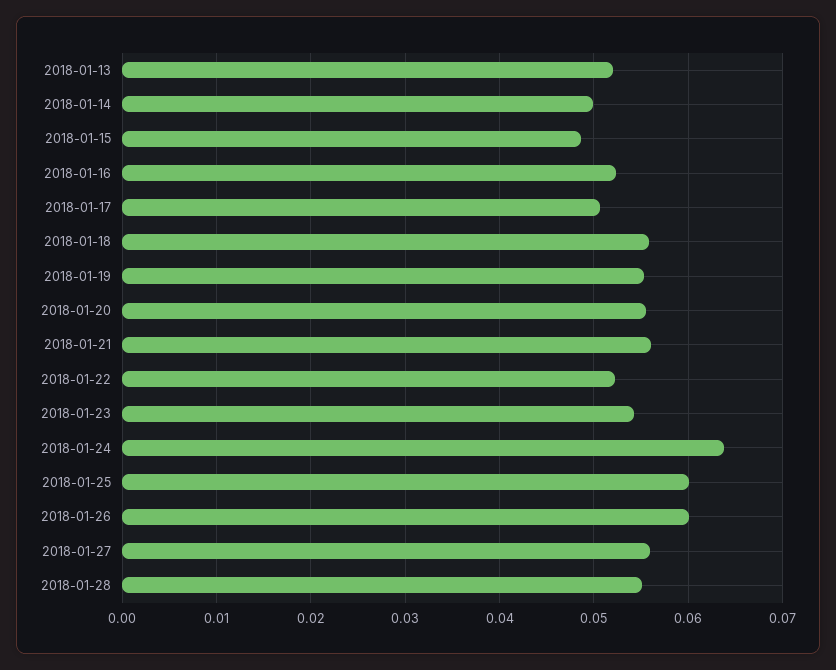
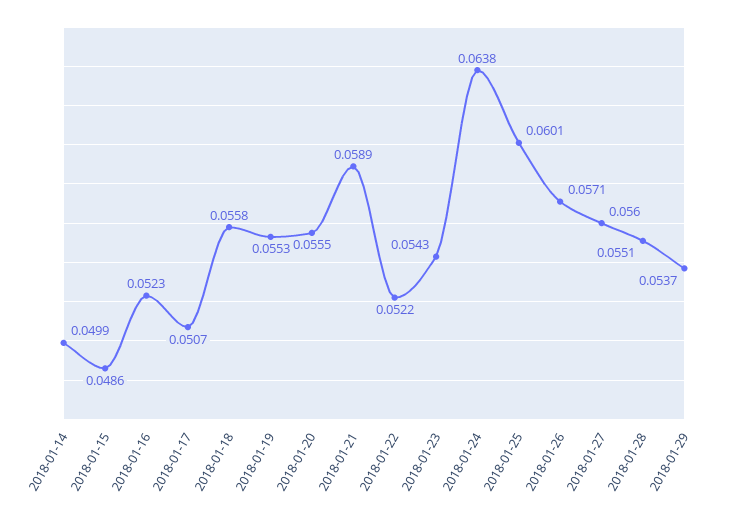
2018-01-13: 0.052 -> none
2018-01-21: 0.056 -> 0.0589
2018-01-26: 0.06 -> 0.0571
2018-01-29: none -> 0.0537

